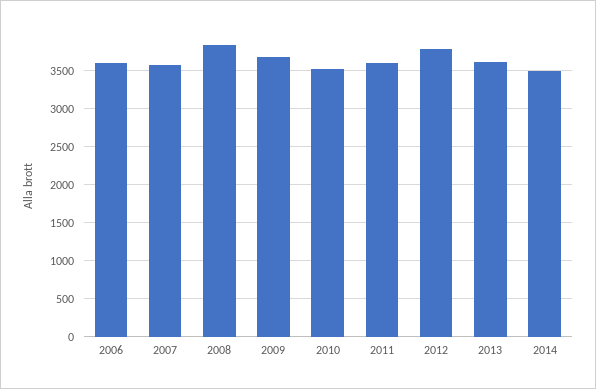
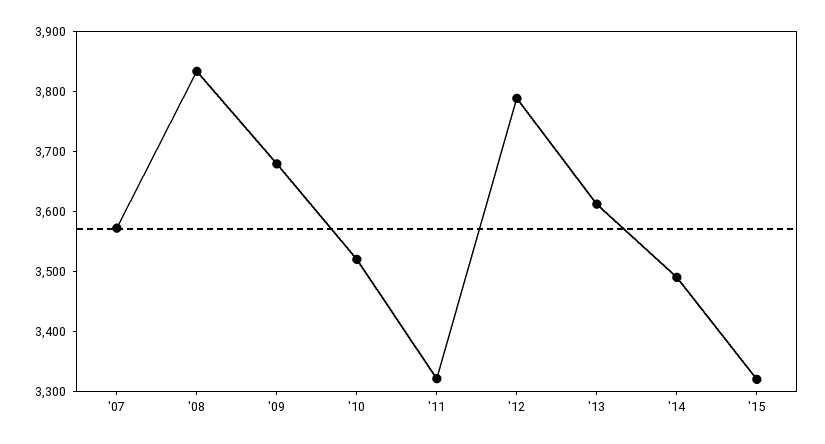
2006: 3600 -> none
2011: 3600 -> 3320
'15: none -> 3320

